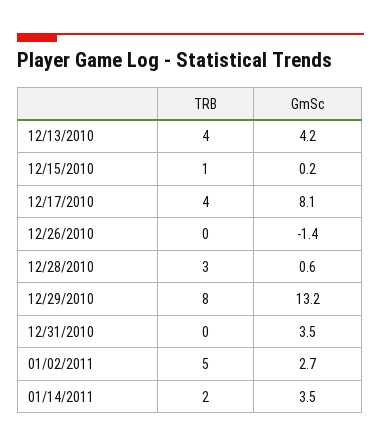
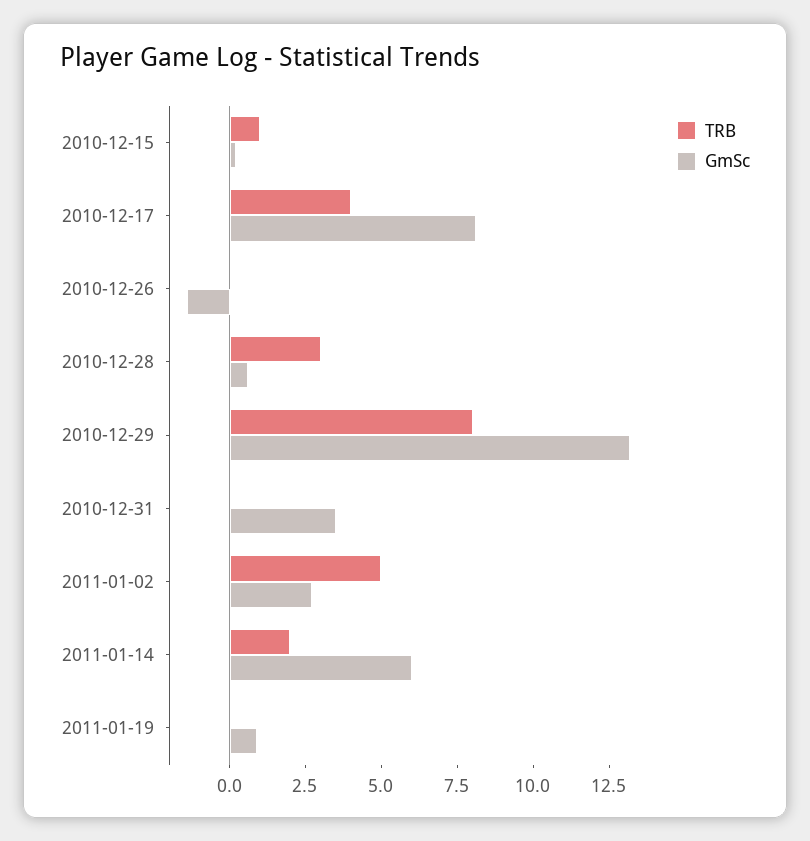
TRB, 12/13/2010: 4 -> none
GmSc, 12/13/2010: 4.2 -> none
GmSc, 01/14/2011: 3.5 -> 6
TRB, 2011-01-19: none -> 0
GmSc, 2011-01-19: none -> 1

